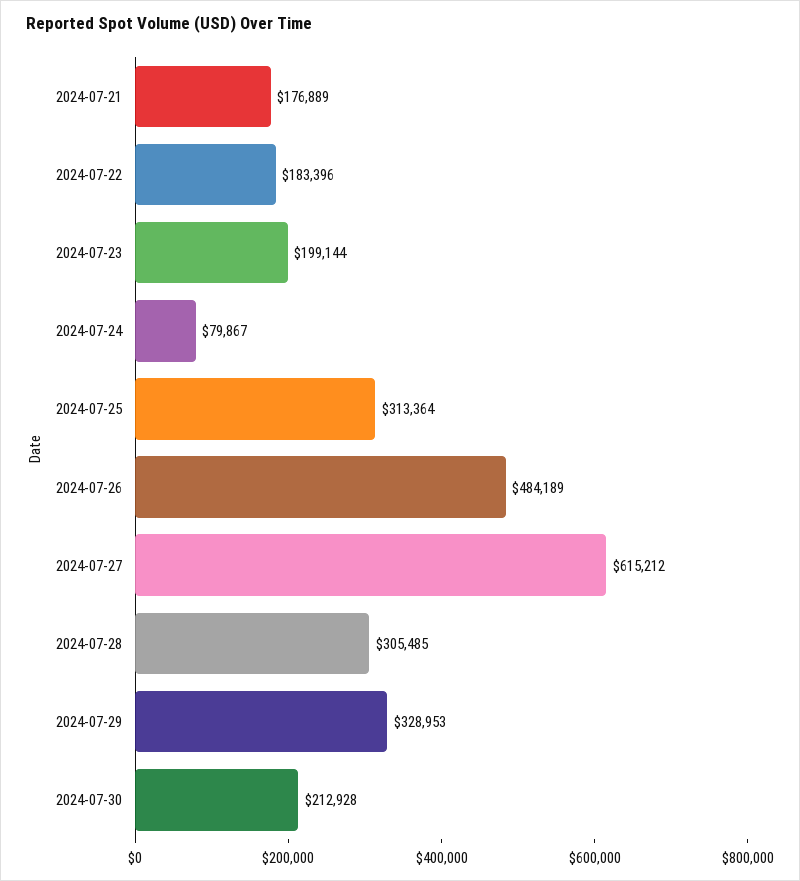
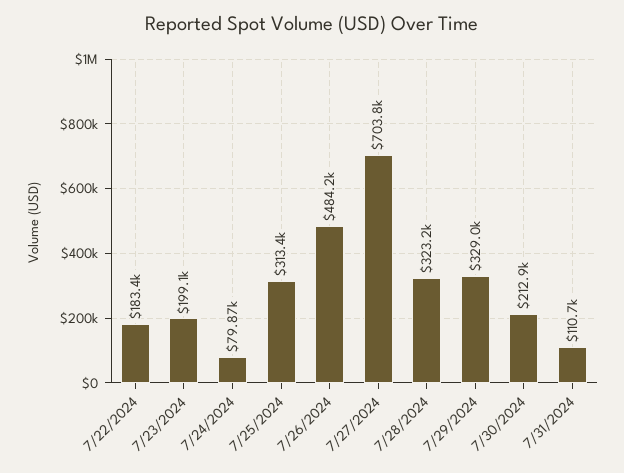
2024-07-21: 176889 -> none
2024-07-27: 615212 -> 703800
2024-07-28: 305485 -> 323200
7/31/2024: none -> 110700

